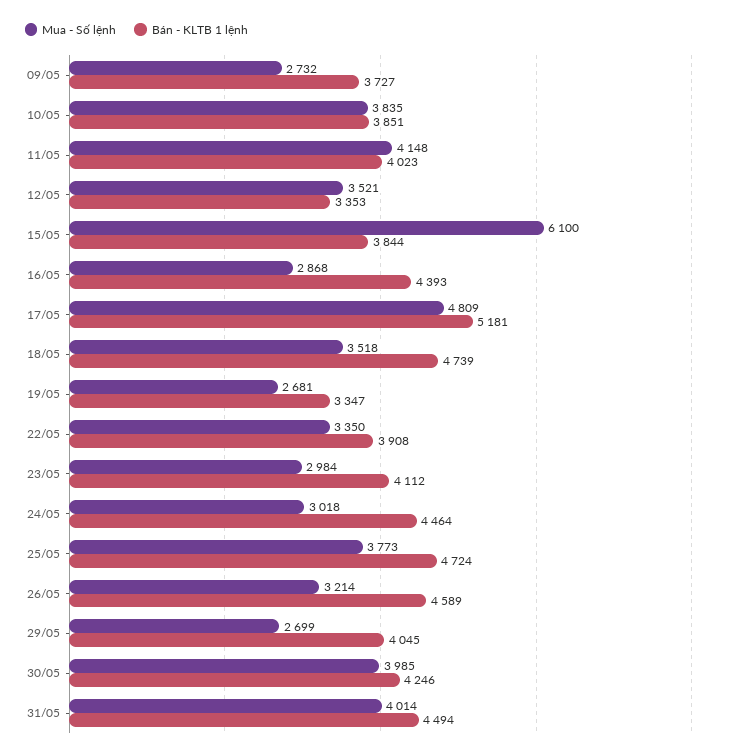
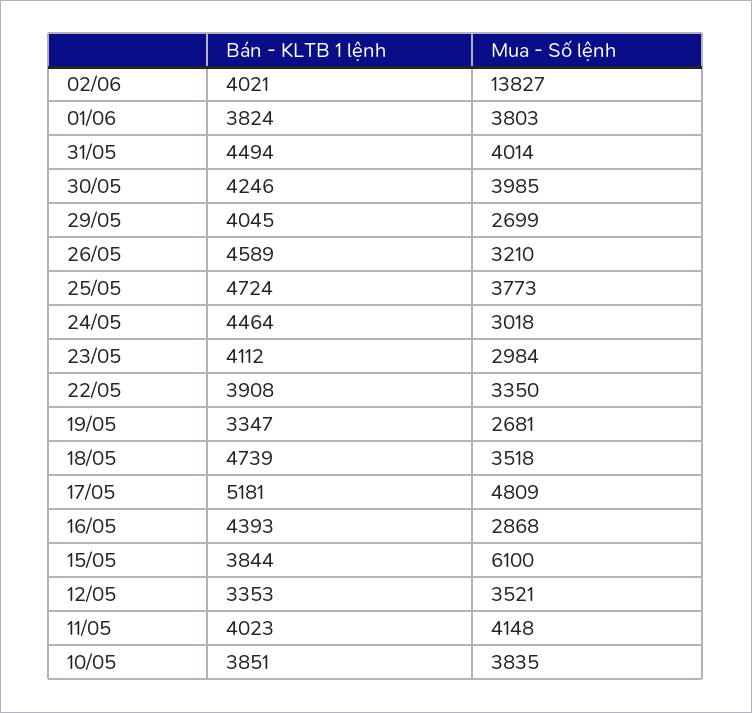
Mua - Số lệnh, 09/05: 2732 -> none
Bán - KLTB 1 lệnh, 09/05: 3727 -> none
Mua - Số lệnh, 26/05: 3214 -> 3210
Bán - KLTB 1 lệnh, 02/06: none -> 4021
Mua - Số lệnh, 02/06: none -> 13827
Bán - KLTB 1 lệnh, 01/06: none -> 3824
Mua - Số lệnh, 01/06: none -> 3803

